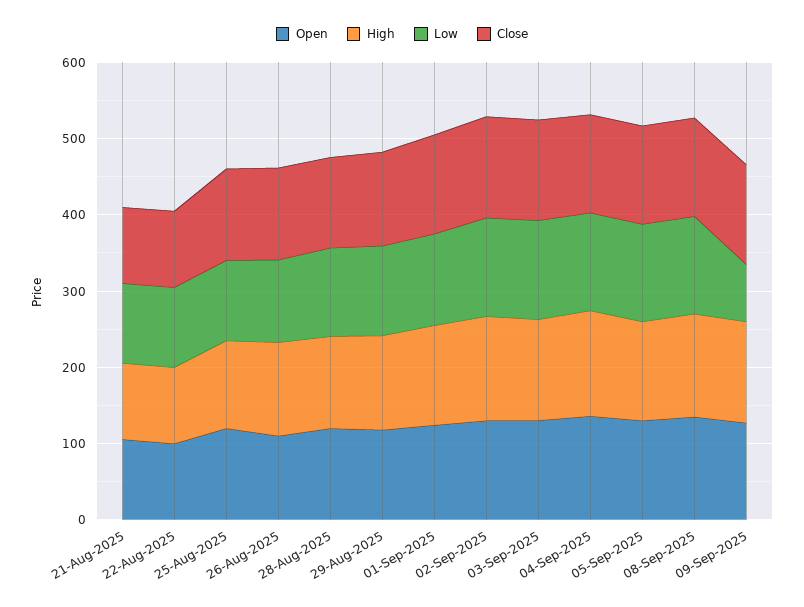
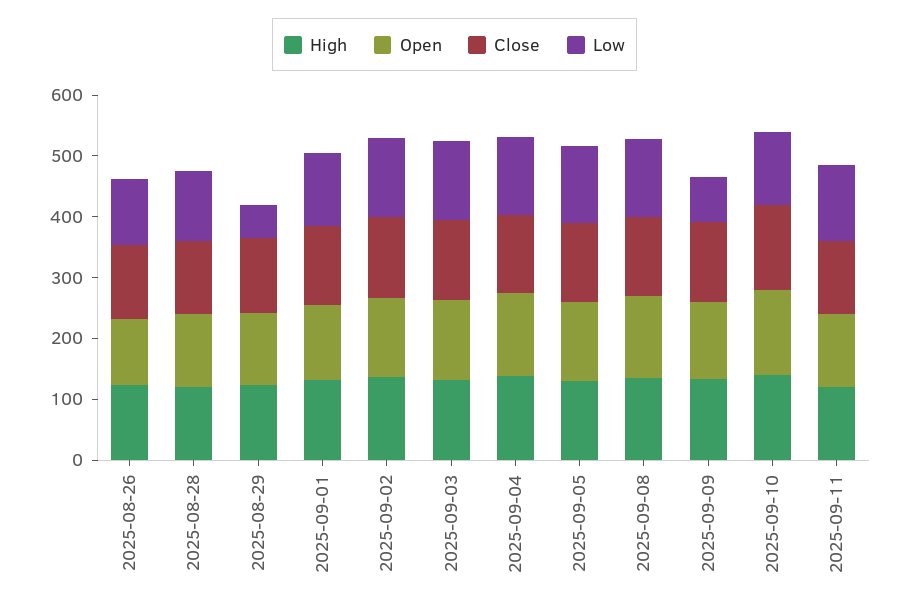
Open, 21-Aug-2025: 100 -> none
High, 21-Aug-2025: 100 -> none
Low, 21-Aug-2025: 100 -> none
Close, 21-Aug-2025: 100 -> none
Open, 22-Aug-2025: 100 -> none
High, 22-Aug-2025: 100 -> none
Low, 22-Aug-2025: 100 -> none
Close, 22-Aug-2025: 100 -> none
Open, 25-Aug-2025: 120 -> none
High, 25-Aug-2025: 120 -> none
Low, 25-Aug-2025: 100 -> none
Close, 25-Aug-2025: 120 -> none
Low, 29-Aug-2025: 120 -> 60
High, 2025-09-10: none -> 140
Open, 2025-09-10: none -> 140
Close, 2025-09-10: none -> 140
Low, 2025-09-10: none -> 120
High, 2025-09-11: none -> 120
Open, 2025-09-11: none -> 120
Close, 2025-09-11: none -> 120
Low, 2025-09-11: none -> 120

